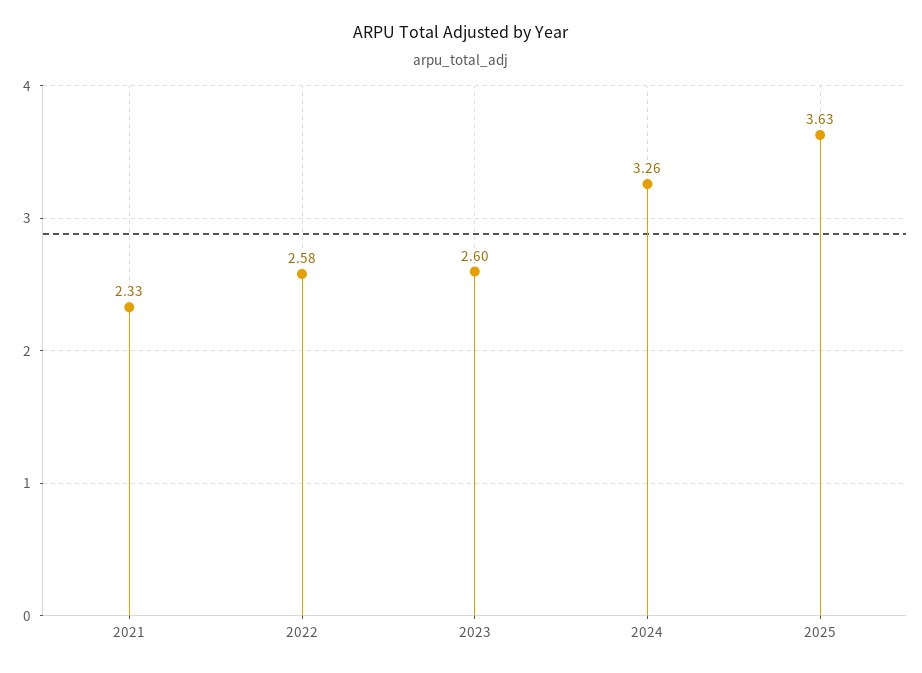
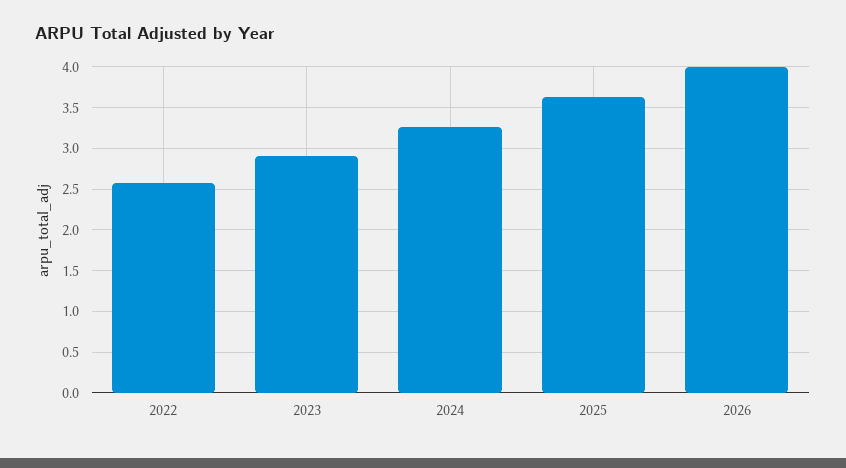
2021: 2.33 -> none
2023: 2.6 -> 2.9
2026: none -> 4

